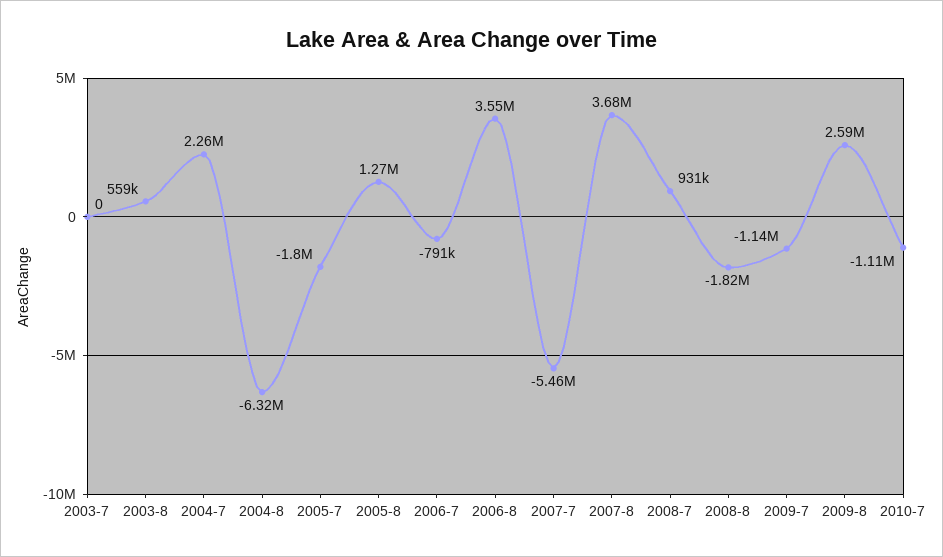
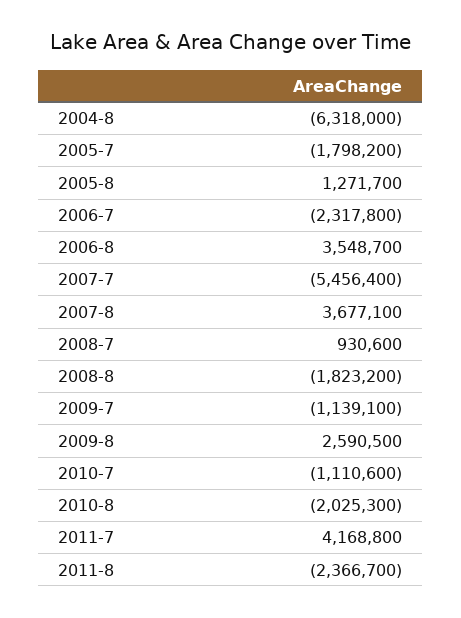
2003-7: 0 -> none
2003-8: 559000 -> none
2004-7: 2260000 -> none
2006-7: -791000 -> -2317800
2010-8: none -> -2025300
2011-7: none -> 4168800
2011-8: none -> -2366700

